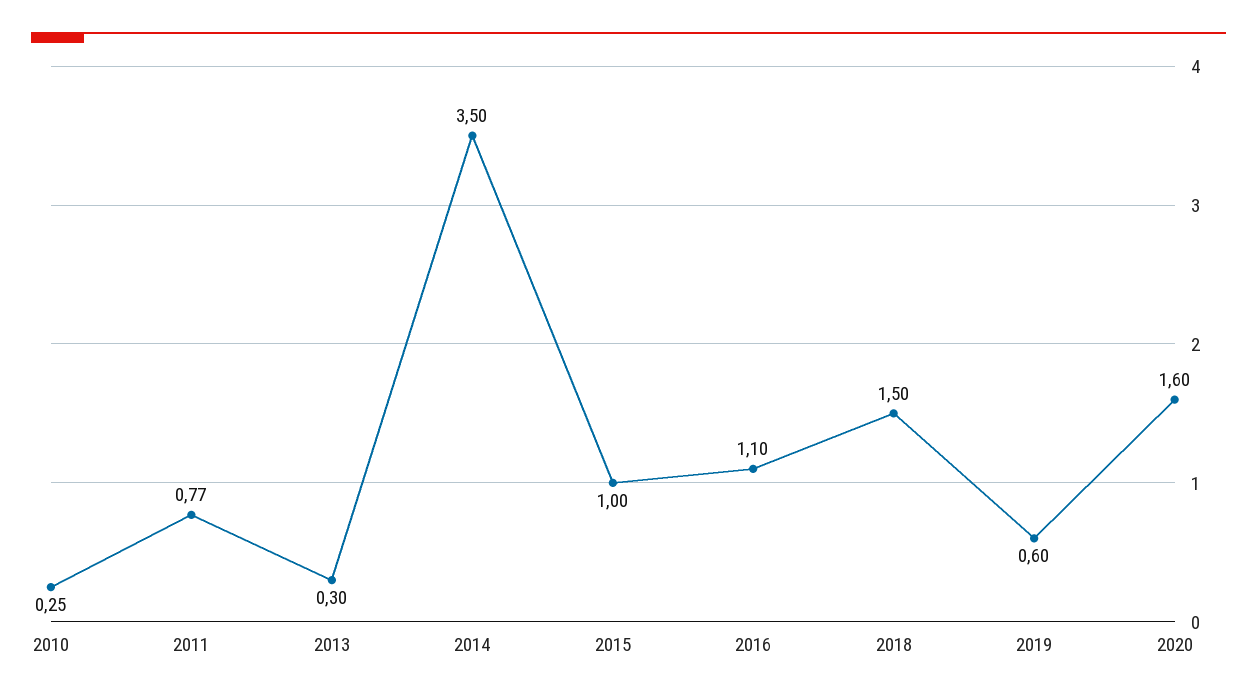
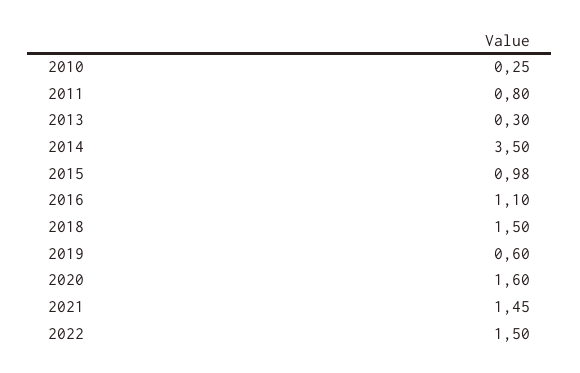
2011: 0.77 -> 0.8
2015: 1 -> 0.98
2021: none -> 1.45
2022: none -> 1.5

